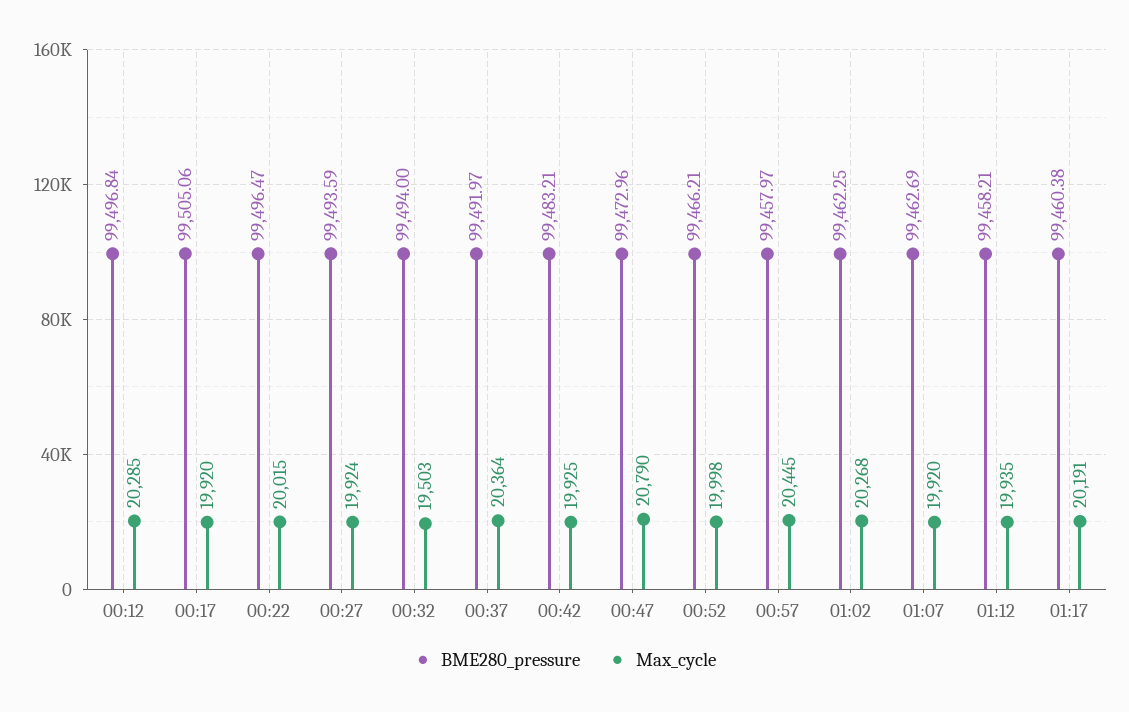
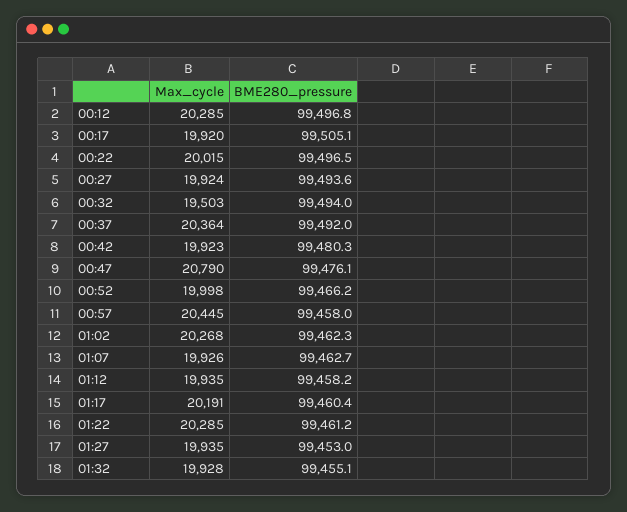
BME280_pressure, 00:42: 99483.21 -> 99480.3
Max_cycle, 00:42: 19925 -> 19923
BME280_pressure, 00:47: 99472.96 -> 99476.1
Max_cycle, 01:07: 19920 -> 19926
Max_cycle, 01:22: none -> 20285
BME280_pressure, 01:22: none -> 99461.2
Max_cycle, 01:27: none -> 19935
BME280_pressure, 01:27: none -> 99453
Max_cycle, 01:32: none -> 19928
BME280_pressure, 01:32: none -> 99455.1

